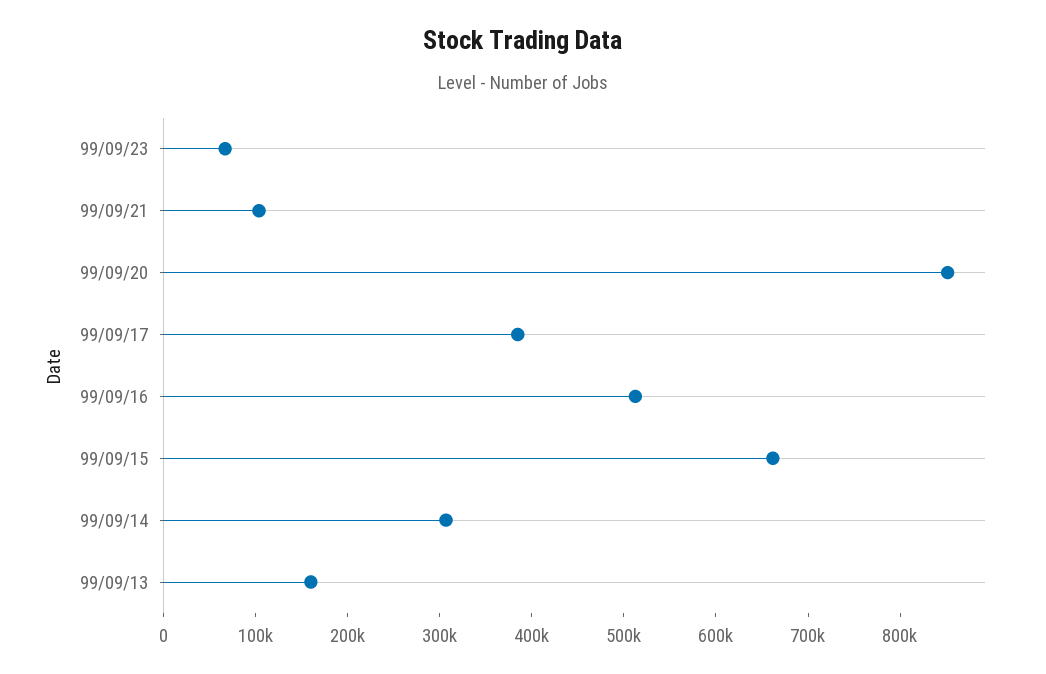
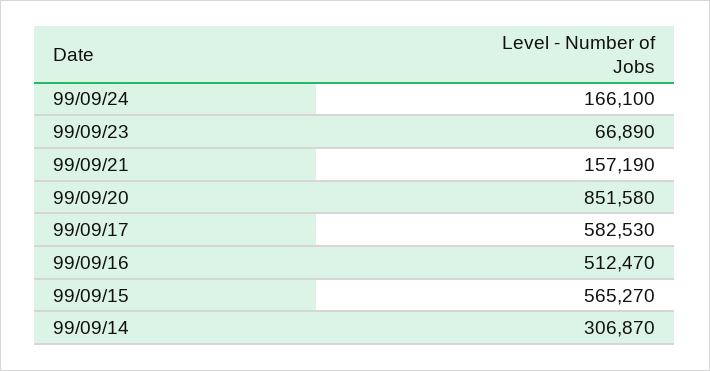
99/09/21: 100000 -> 157190
99/09/17: 380000 -> 582530
99/09/15: 660000 -> 565270
99/09/13: 160000 -> none
99/09/24: none -> 166100

